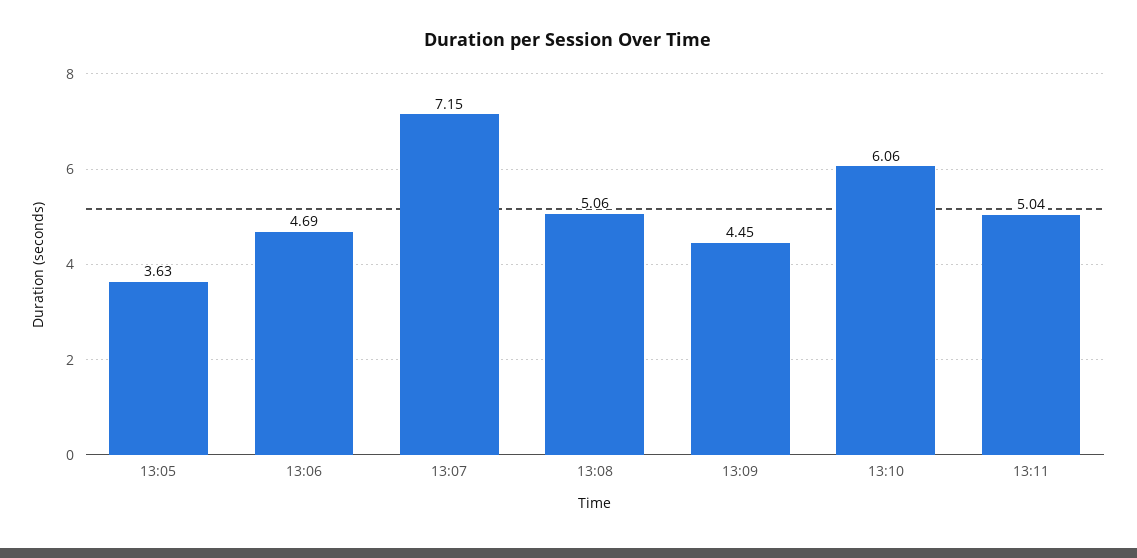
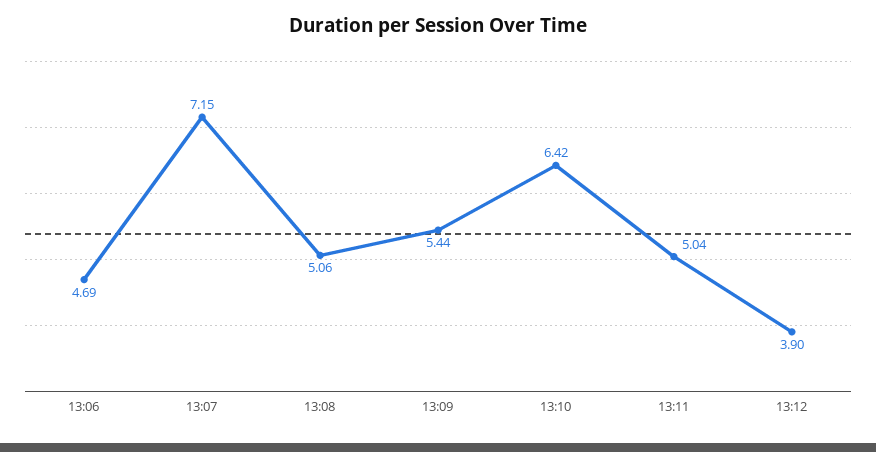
13:05: 3.63 -> none
13:09: 4.45 -> 5.44
13:10: 6.06 -> 6.42
13:12: none -> 3.9

